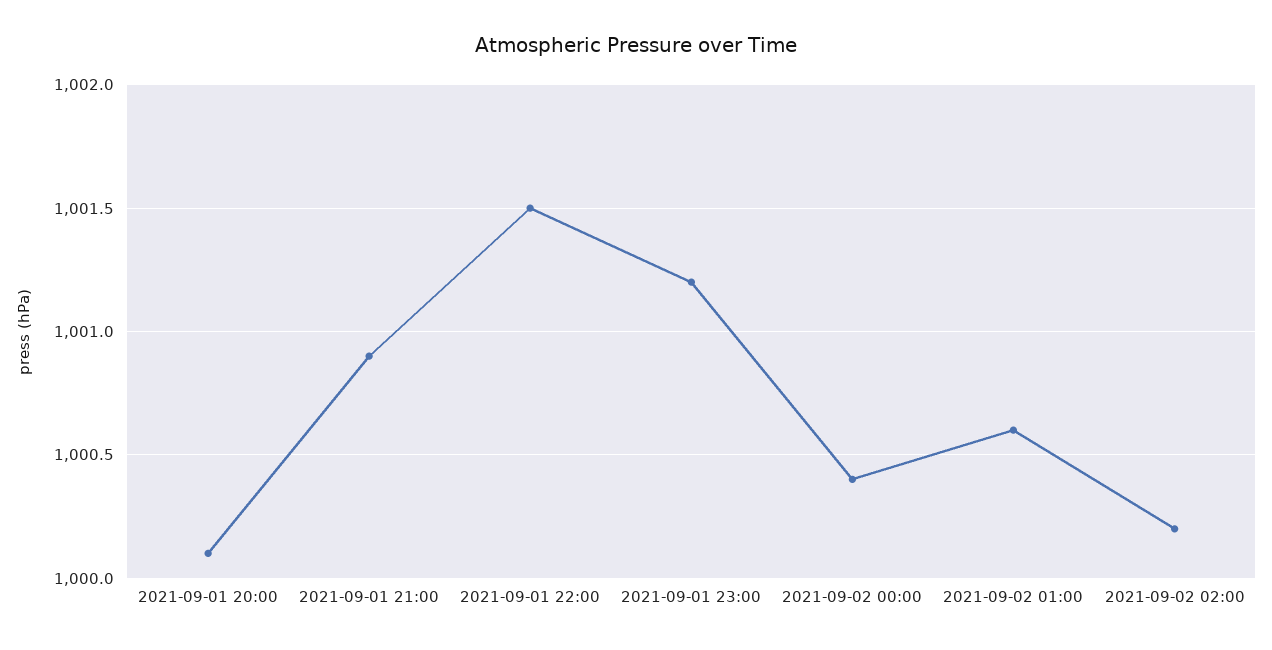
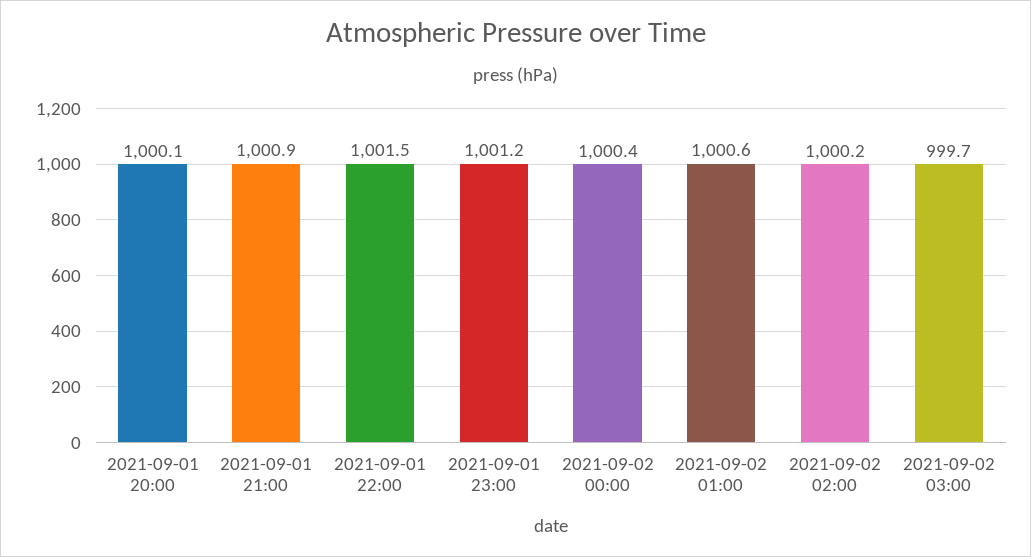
2021-09-02 03:00: none -> 999.7

